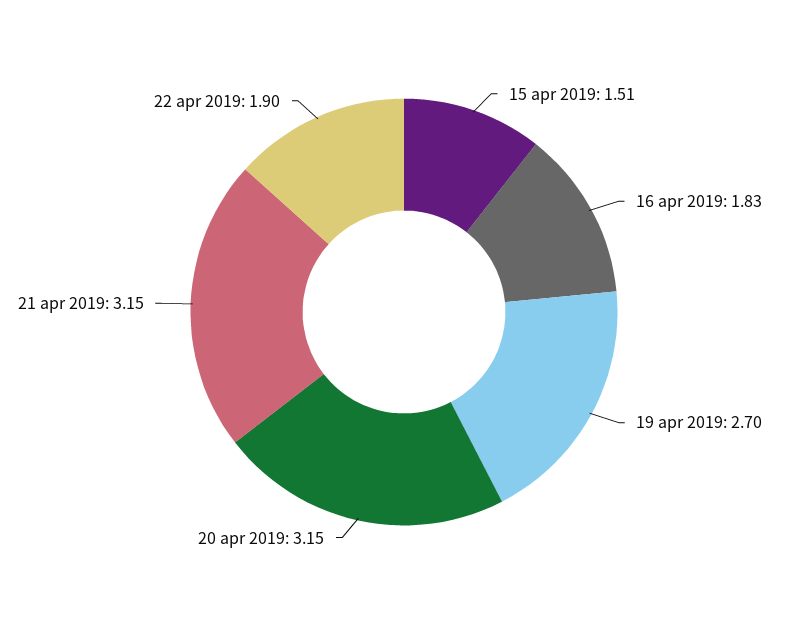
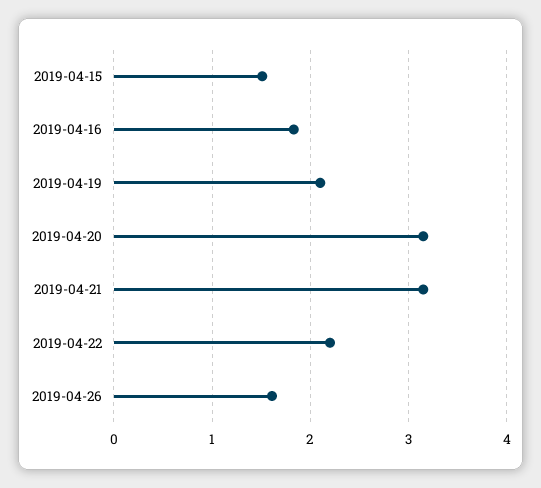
19 apr 2019: 2.7 -> 2.1
22 apr 2019: 1.9 -> 2.2
2019-04-26: none -> 1.6

